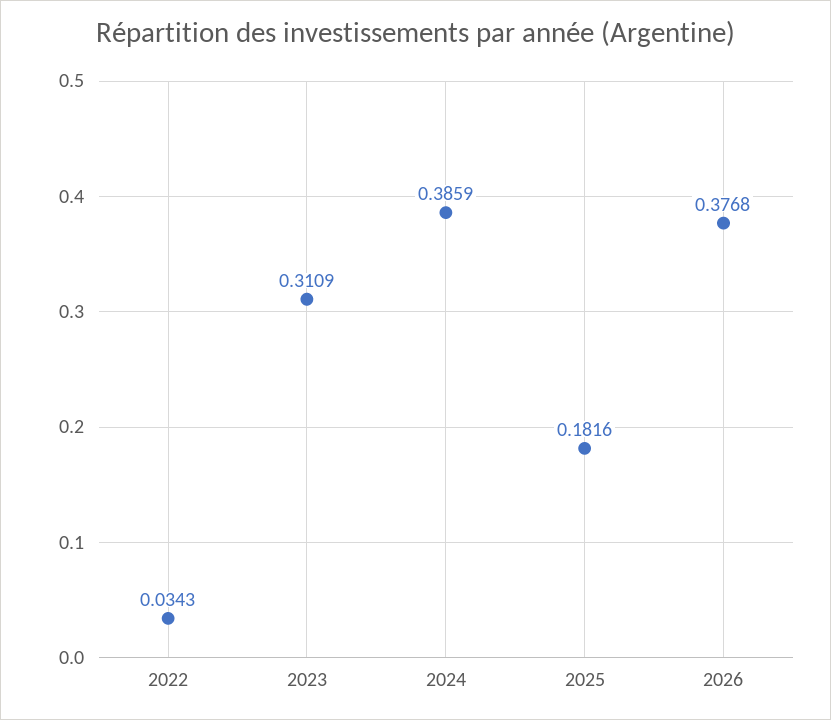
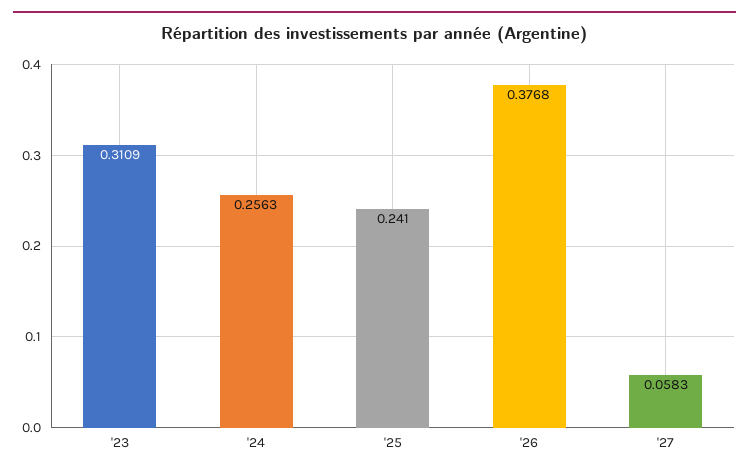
2022: 0.0343 -> none
2024: 0.3859 -> 0.2563
2025: 0.1816 -> 0.241
'27: none -> 0.0583

